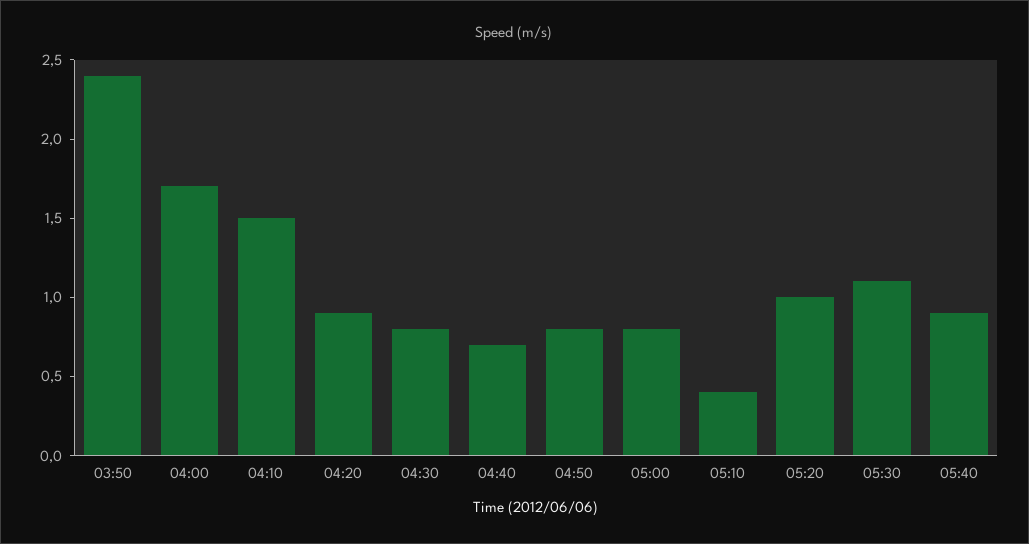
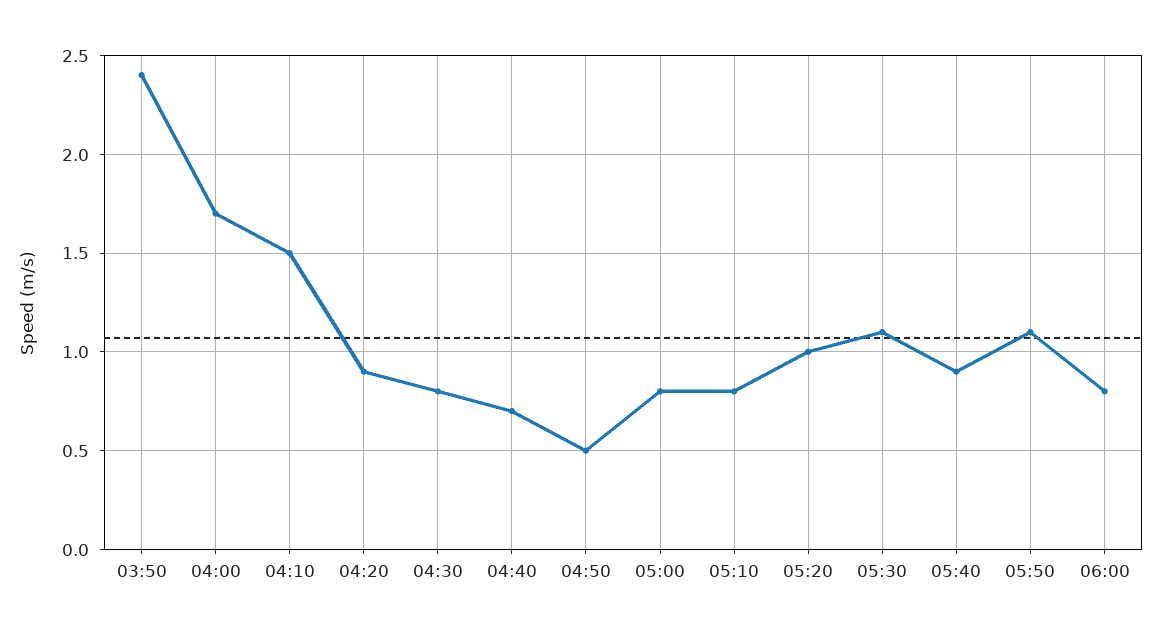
04:50: 0.8 -> 0.5
05:10: 0.4 -> 0.8
05:50: none -> 1.1
06:00: none -> 0.8

